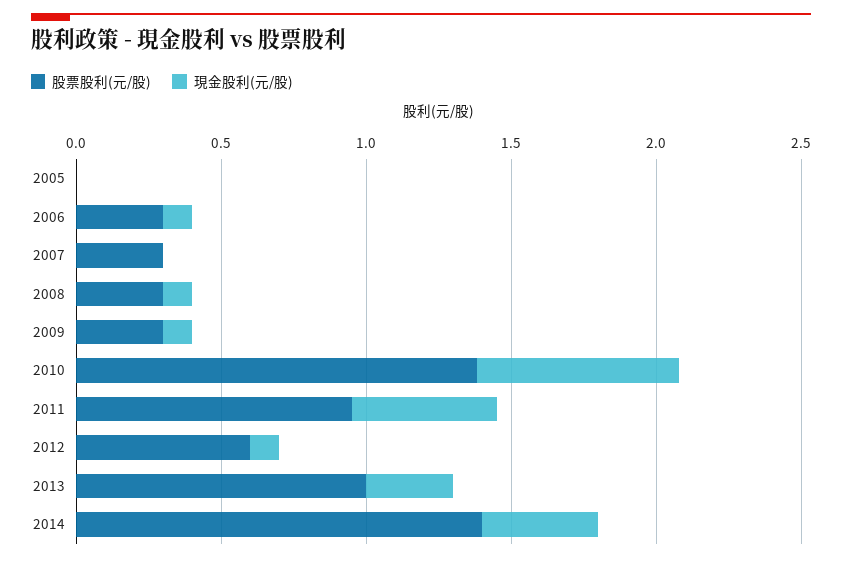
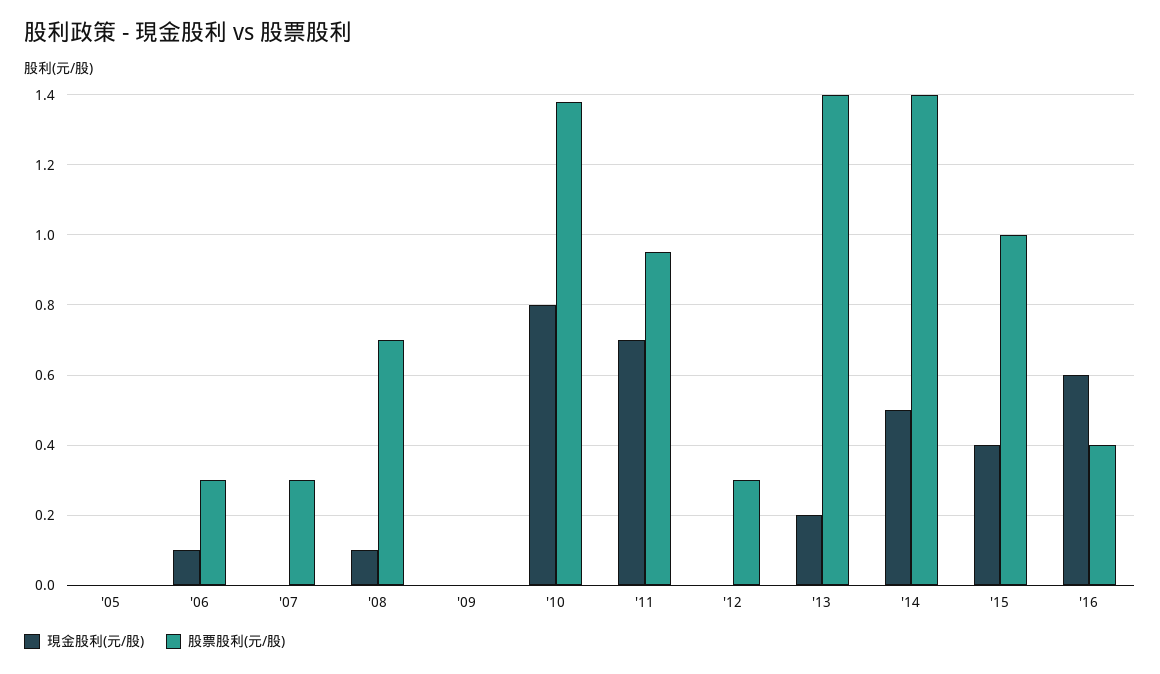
股票股利(元/股), 2008: 0.3 -> 0.7
股票股利(元/股), 2009: 0.3 -> 0
現金股利(元/股), 2009: 0.1 -> 0
現金股利(元/股), 2010: 0.7 -> 0.8
現金股利(元/股), 2011: 0.5 -> 0.7
股票股利(元/股), 2012: 0.6 -> 0.3
現金股利(元/股), 2012: 0.1 -> 0
股票股利(元/股), 2013: 1 -> 1.4
現金股利(元/股), 2013: 0.3 -> 0.2
現金股利(元/股), 2014: 0.4 -> 0.5
現金股利(元/股), '15: none -> 0.4
股票股利(元/股), '15: none -> 1
現金股利(元/股), '16: none -> 0.6
股票股利(元/股), '16: none -> 0.4

